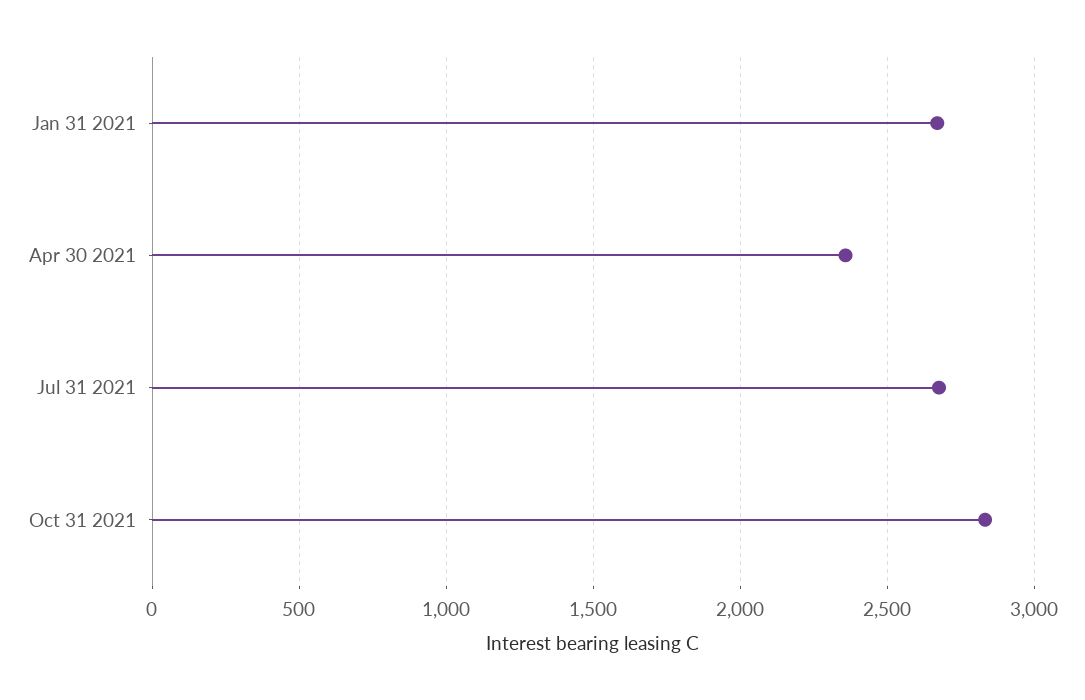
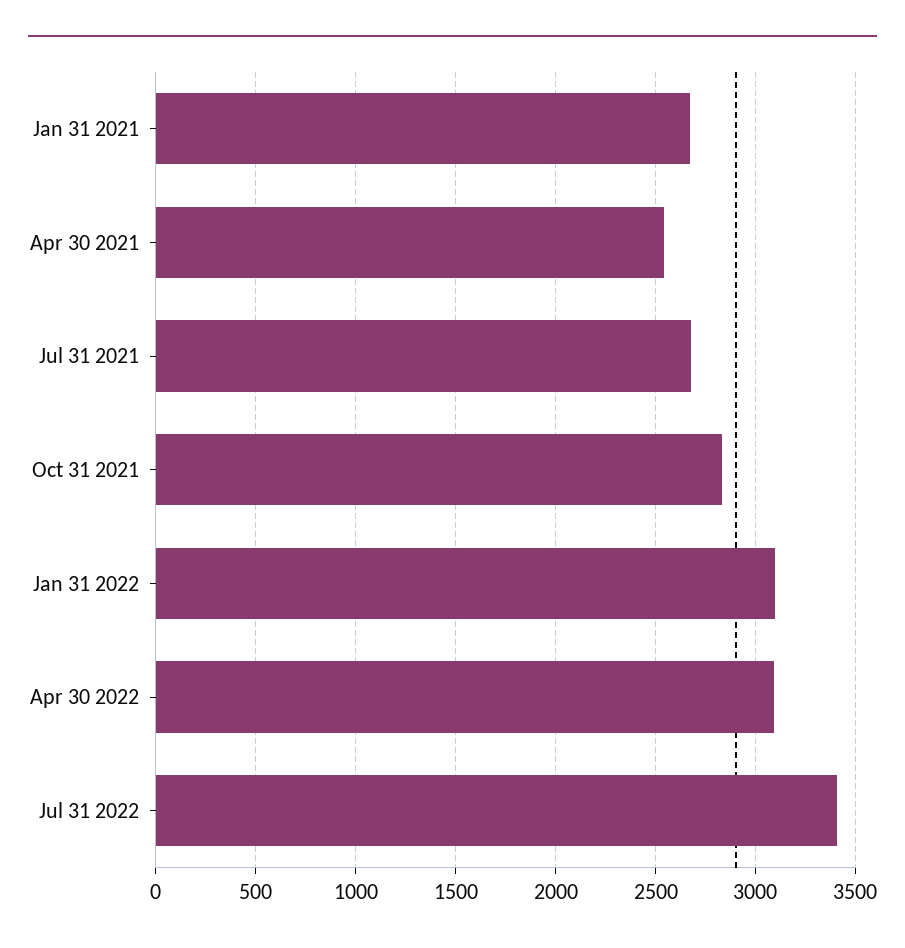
Apr 30 2021: 2350 -> 2550
Jan 31 2022: none -> 3100
Apr 30 2022: none -> 3100
Jul 31 2022: none -> 3400

